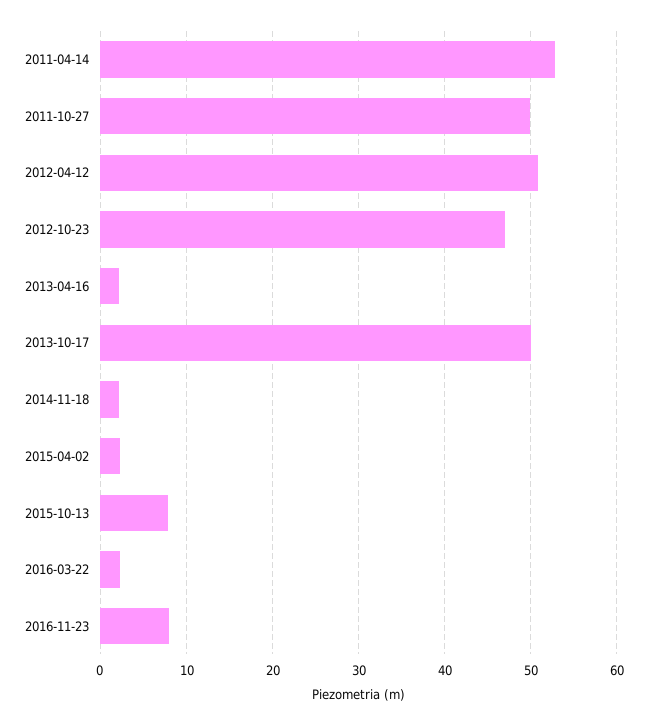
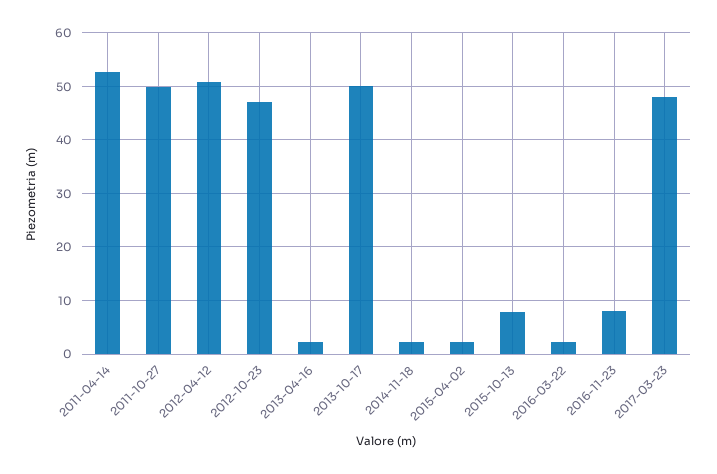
2017-03-23: none -> 48

